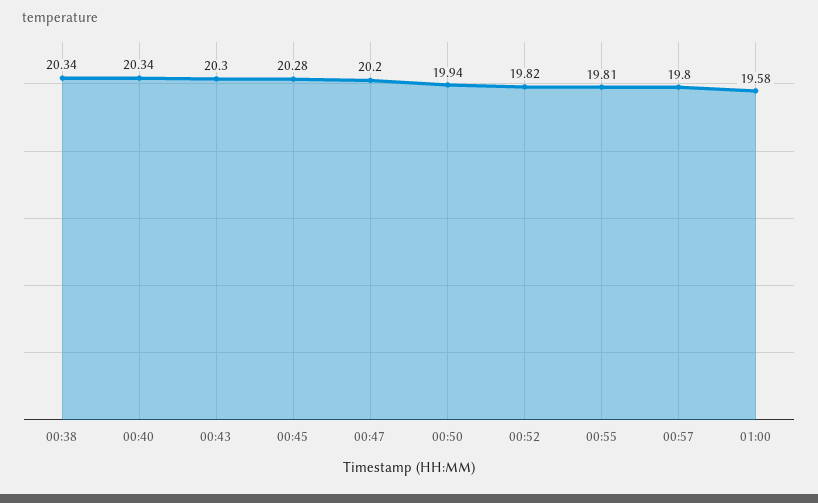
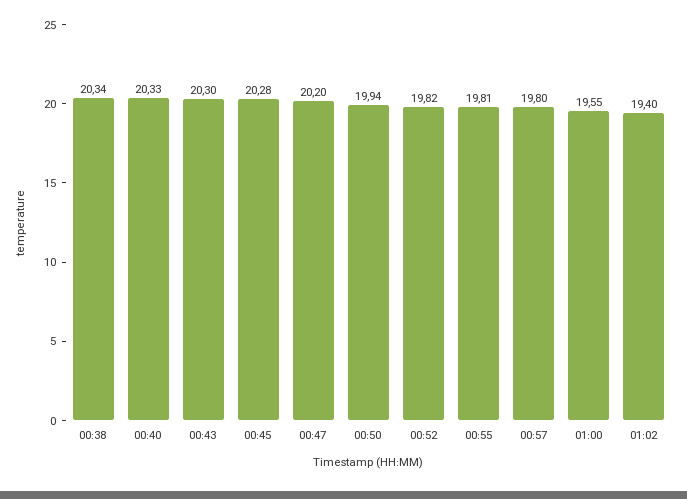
00:40: 20.34 -> 20.33
01:00: 19.58 -> 19.55
01:02: none -> 19.4

